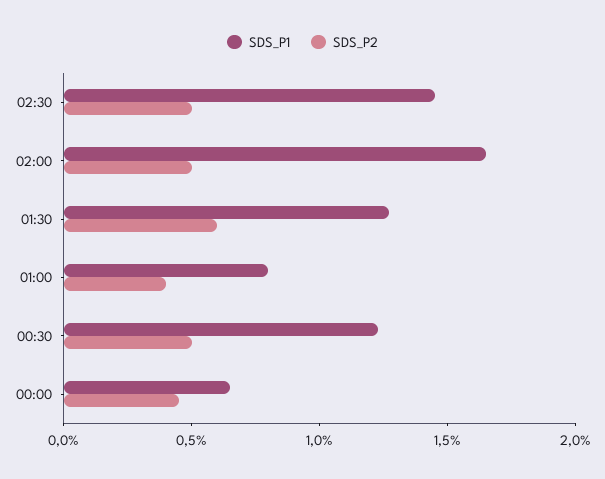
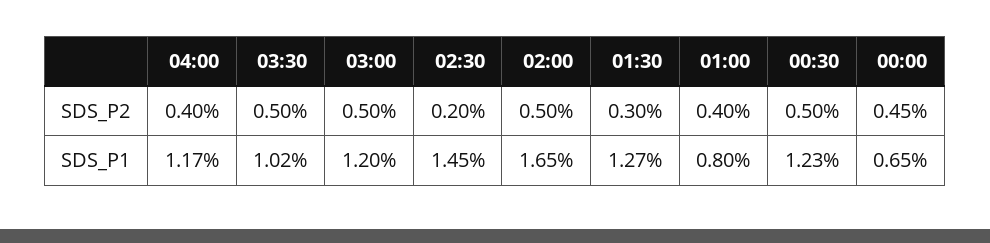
SDS_P2, 02:30: 0.5 -> 0.2
SDS_P2, 01:30: 0.6 -> 0.3
SDS_P2, 04:00: none -> 0.4
SDS_P2, 03:30: none -> 0.5
SDS_P2, 03:00: none -> 0.5
SDS_P1, 04:00: none -> 1.17
SDS_P1, 03:30: none -> 1.02
SDS_P1, 03:00: none -> 1.2

